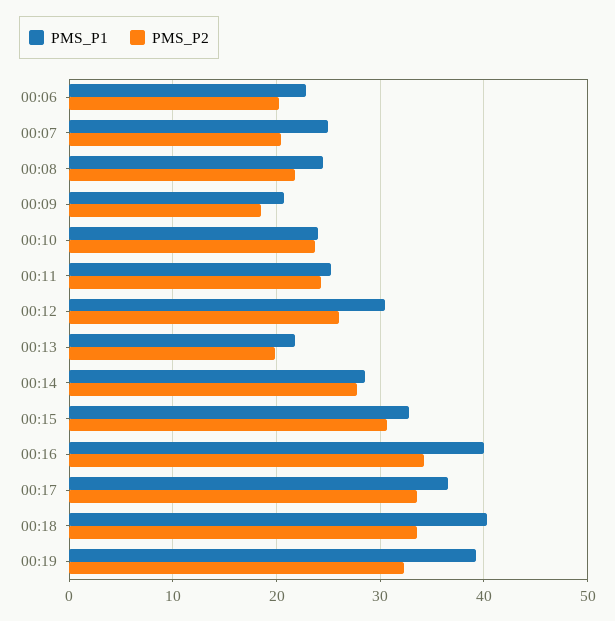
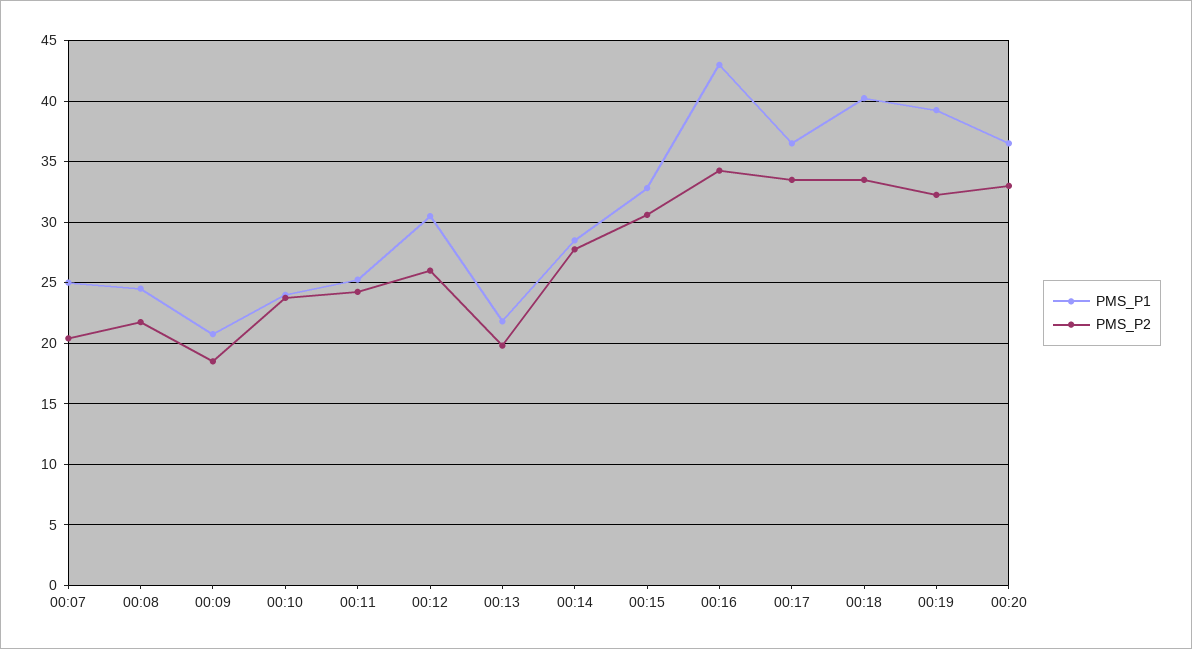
PMS_P1, 00:06: 23 -> none
PMS_P2, 00:06: 20 -> none
PMS_P1, 00:16: 40 -> 43
PMS_P1, 00:20: none -> 36.5
PMS_P2, 00:20: none -> 33

